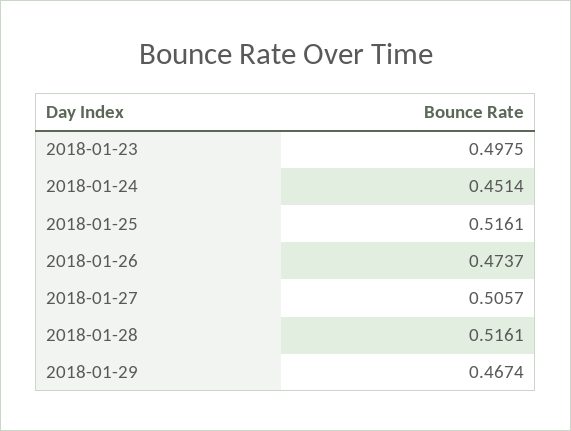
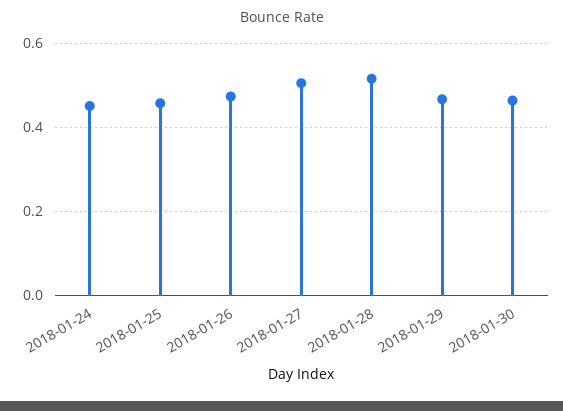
2018-01-23: 0.4975 -> none
2018-01-25: 0.5161 -> 0.46
2018-01-30: none -> 0.46

